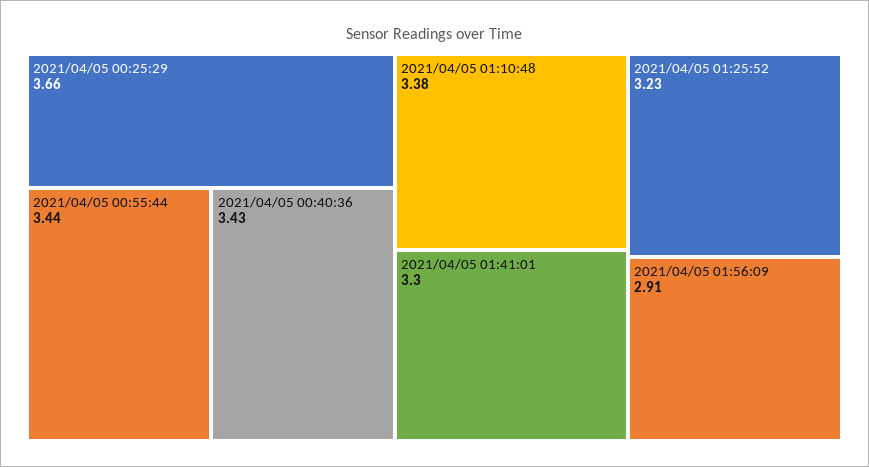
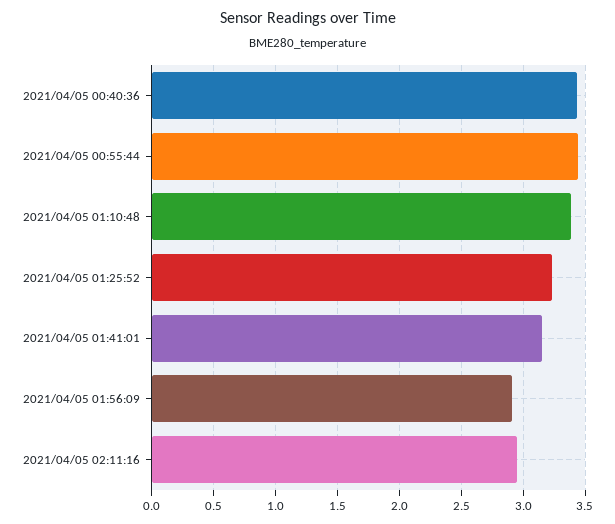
2021/04/05 00:25:29: 3.66 -> none
2021/04/05 01:41:01: 3.3 -> 3.15
2021/04/05 02:11:16: none -> 2.95

